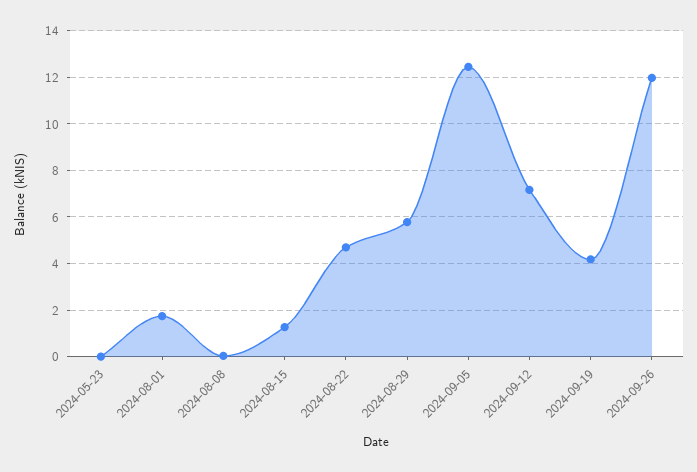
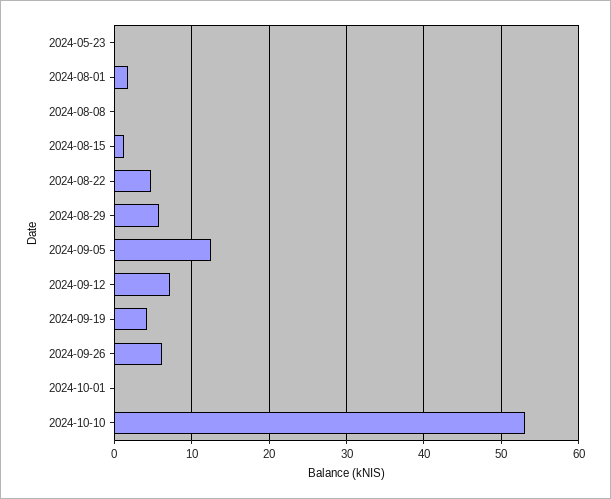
2024-09-26: 12 -> 6
2024-10-01: none -> 0
2024-10-10: none -> 53

